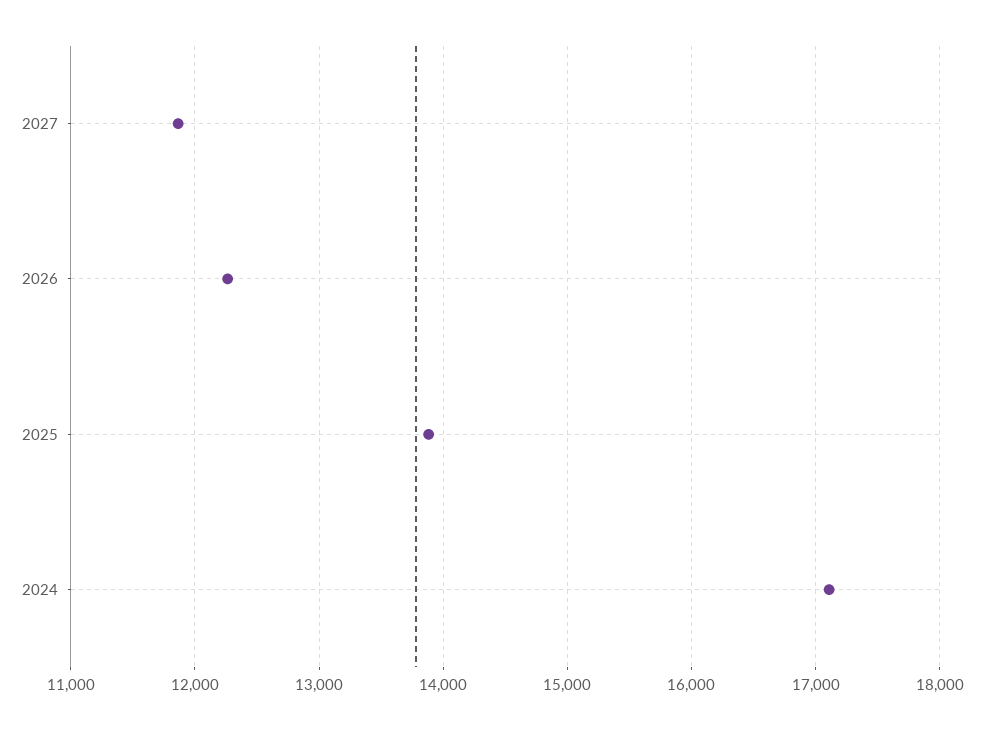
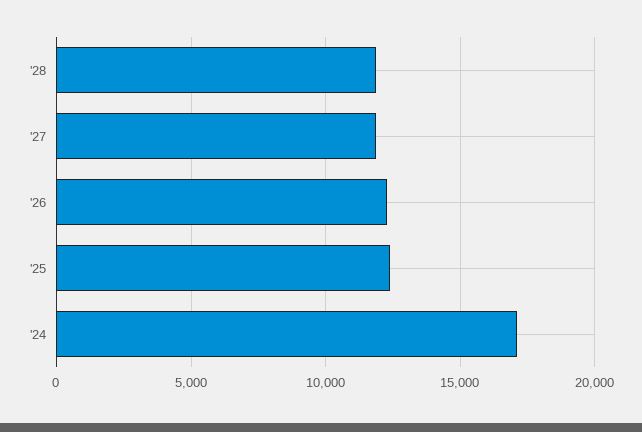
2025: 13900 -> 12500
'28: none -> 12000

